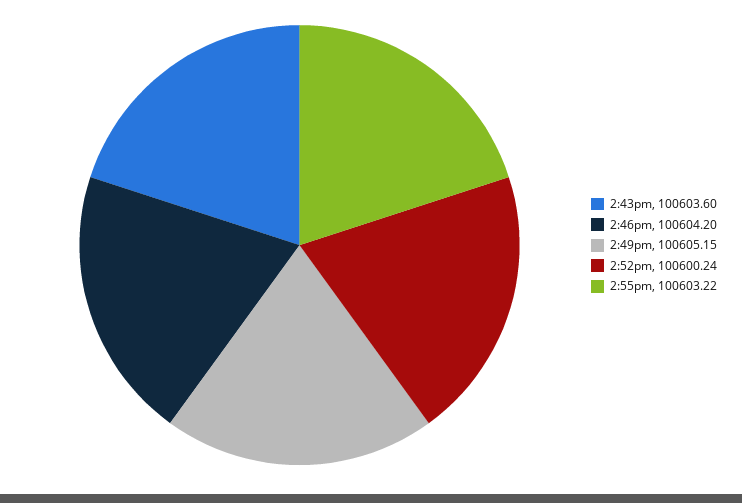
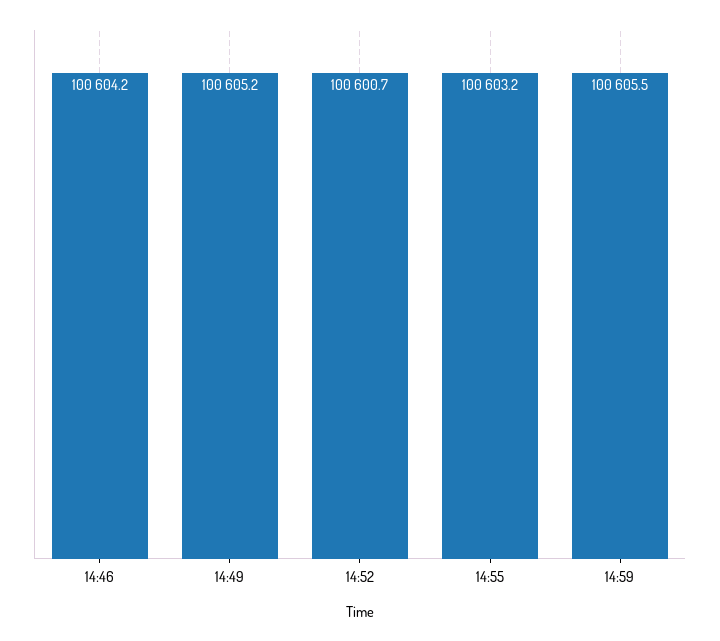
2:43pm: 100603.6 -> none
2:52pm: 100600.24 -> 100600.7
14:59: none -> 100605.5

